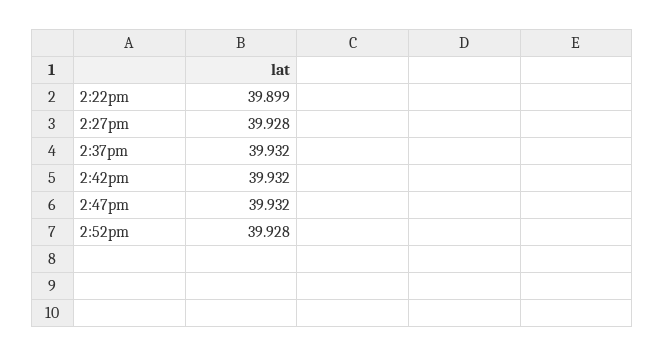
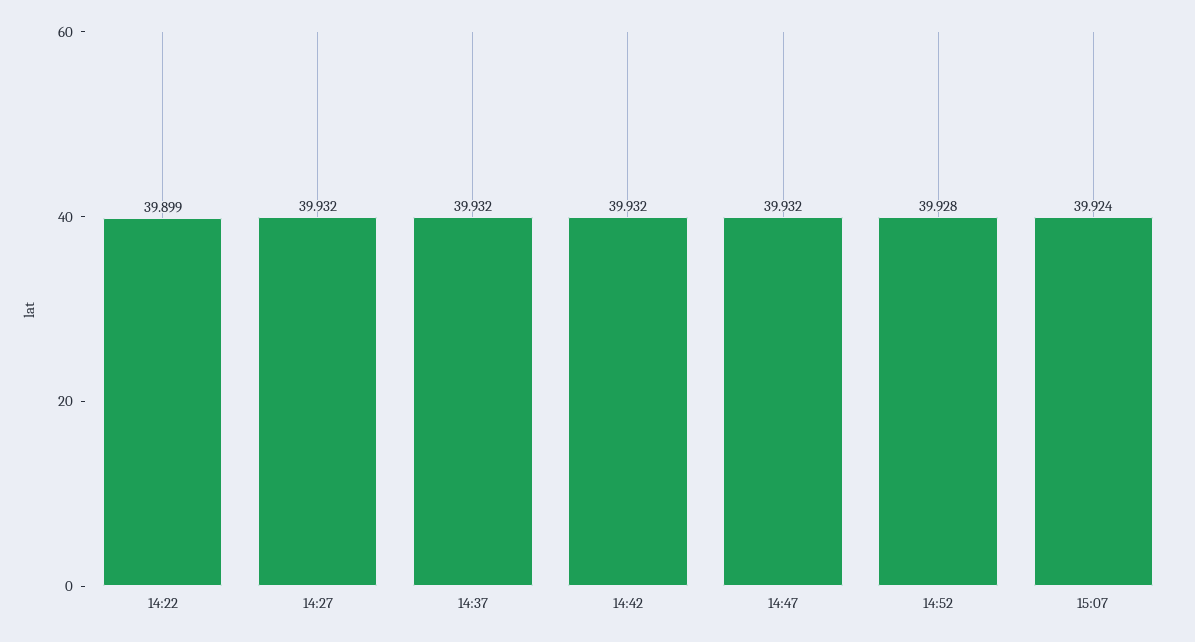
2:27pm: 39.928 -> 39.932
15:07: none -> 39.924

